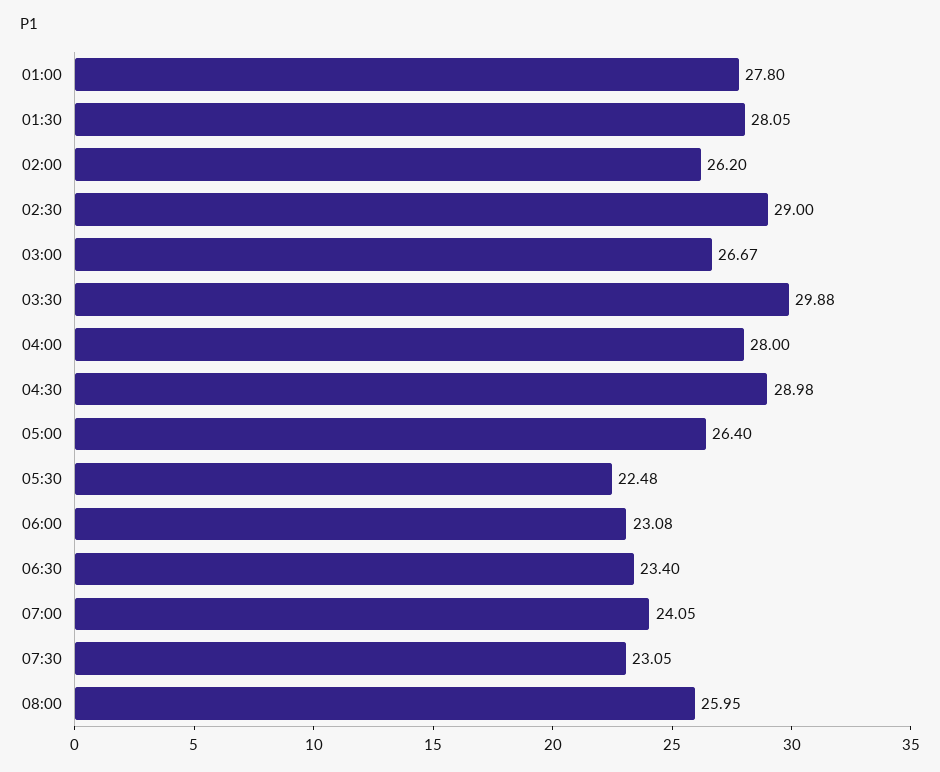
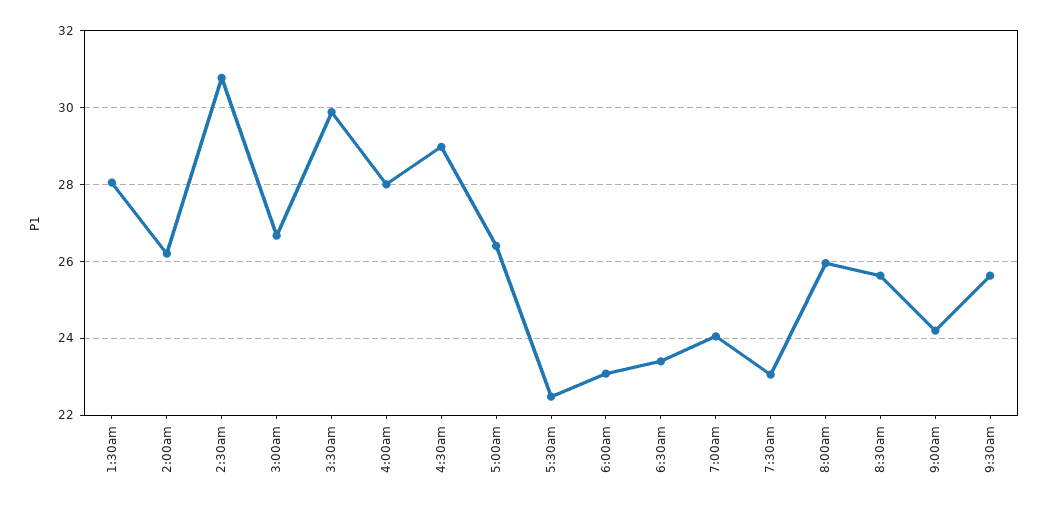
01:00: 27.8 -> none
02:30: 29 -> 30.8
8:30am: none -> 25.6
9:00am: none -> 24.2
9:30am: none -> 25.6

